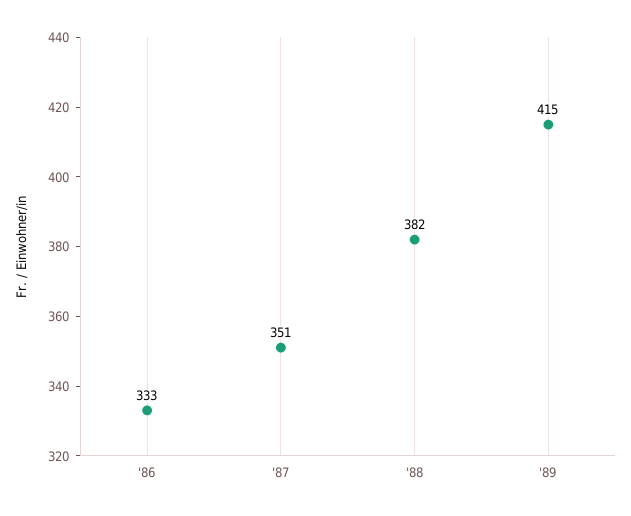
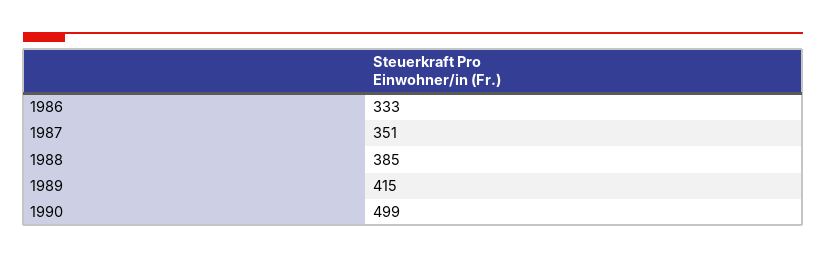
'88: 382 -> 385
1990: none -> 499

